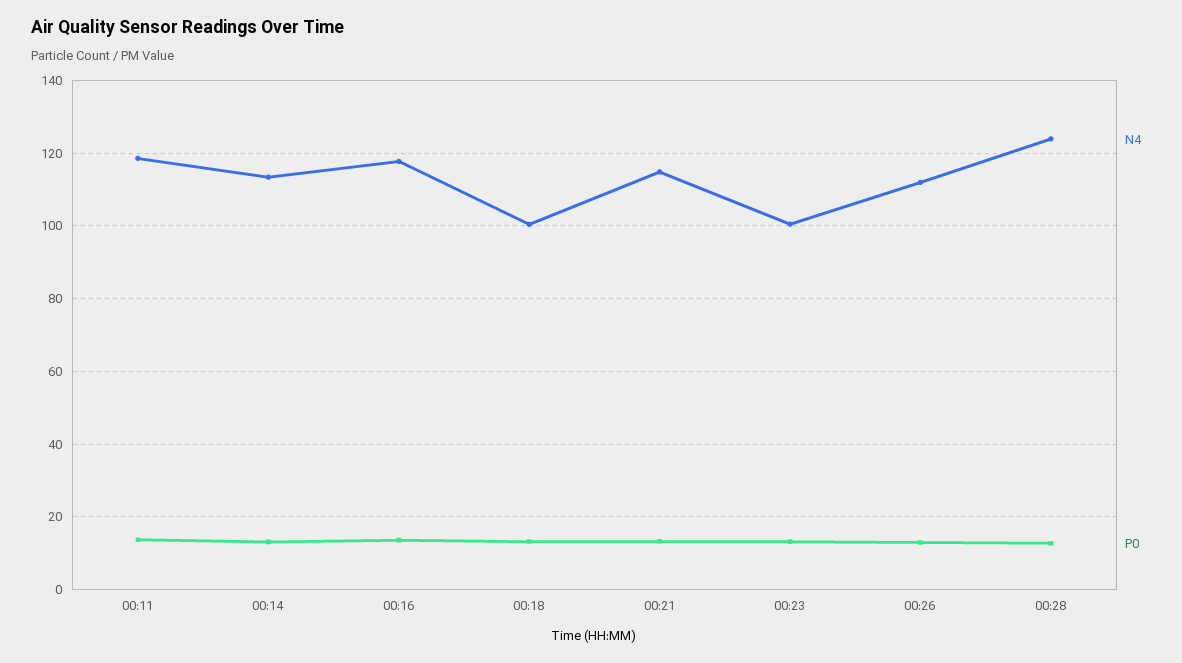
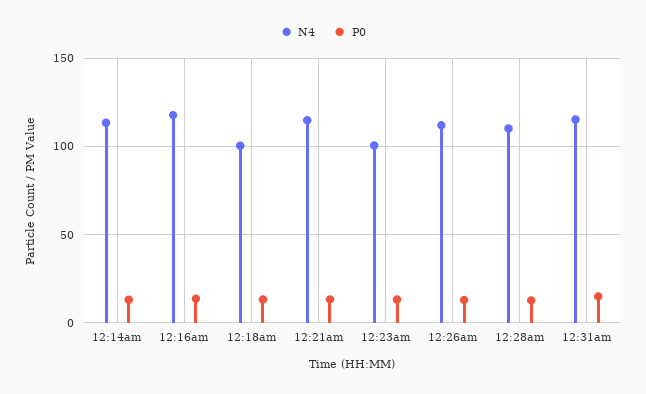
N4, 00:11: 118 -> none
P0, 00:11: 14 -> none
N4, 00:28: 124 -> 110
N4, 12:31am: none -> 115
P0, 12:31am: none -> 15

